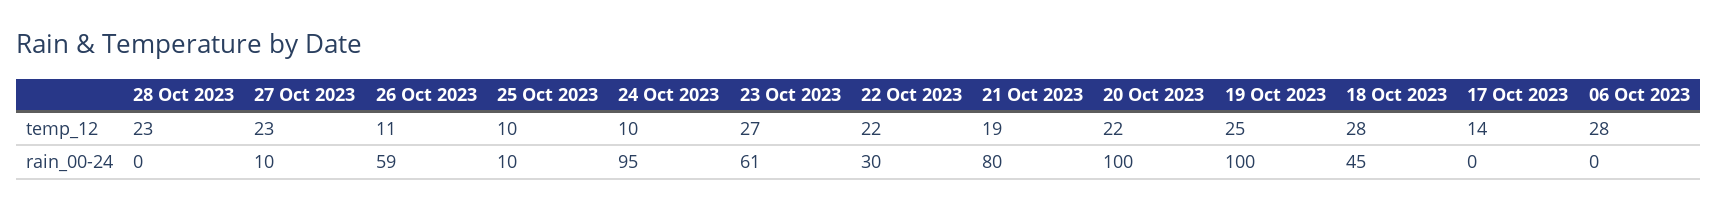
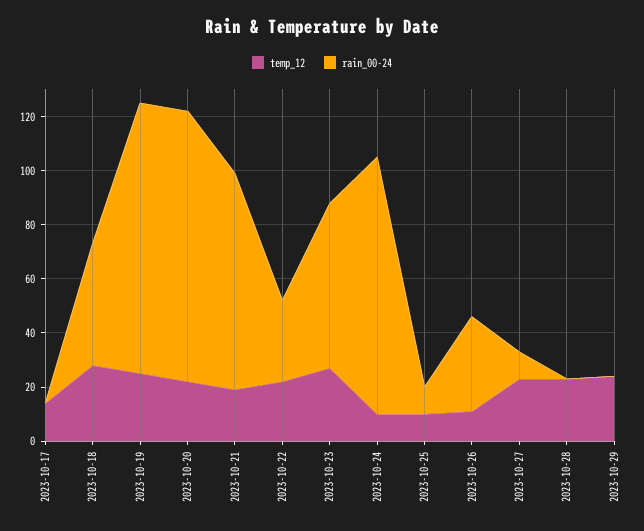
temp_12, 06 Oct 2023: 28 -> none
rain_00-24, 26 Oct 2023: 59 -> 35
rain_00-24, 06 Oct 2023: 0 -> none
temp_12, 2023-10-29: none -> 25
rain_00-24, 2023-10-29: none -> 0

